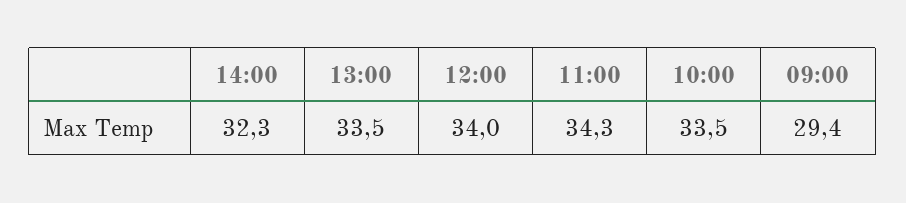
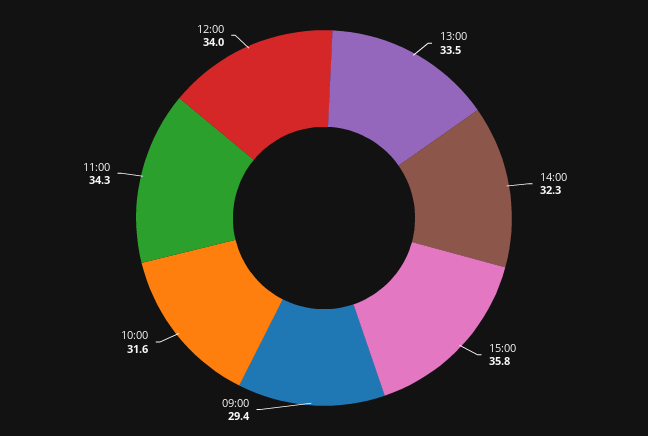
10:00: 33.5 -> 31.6
15:00: none -> 35.8

